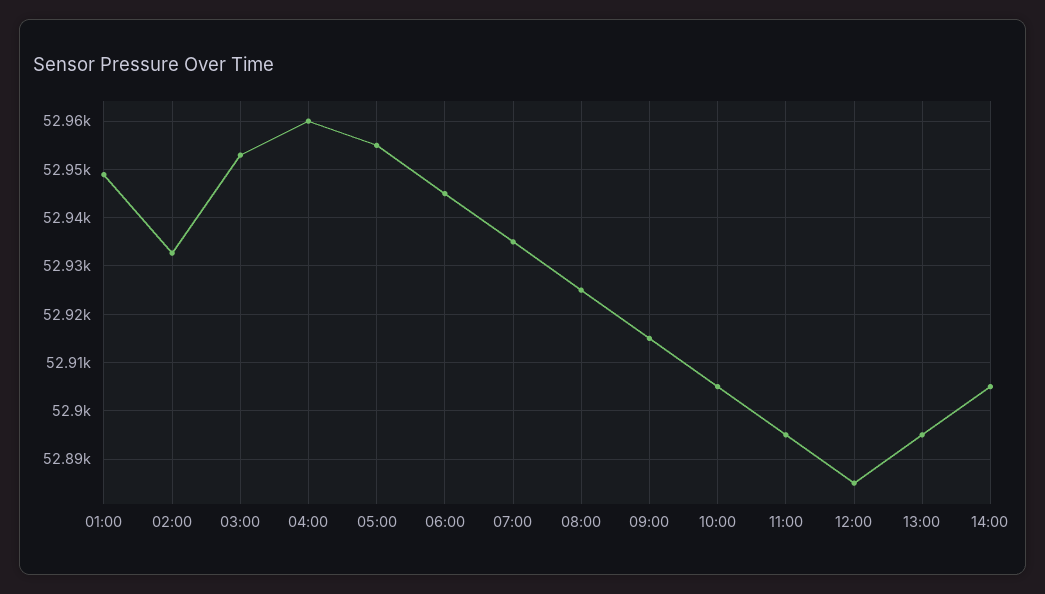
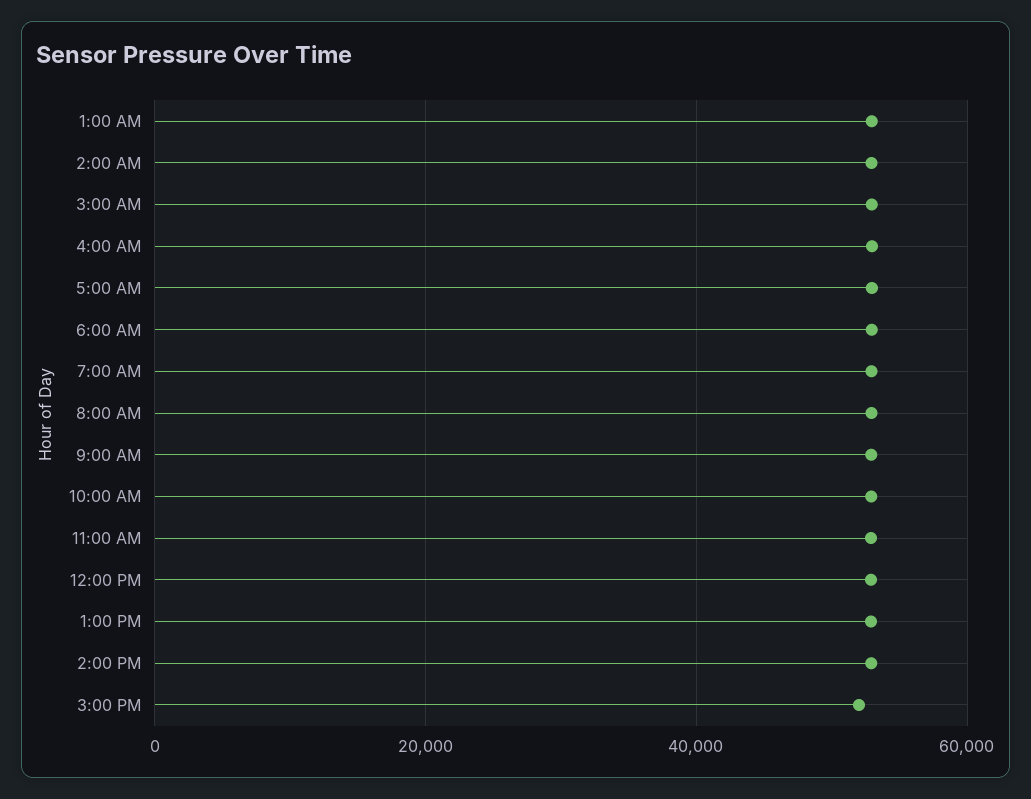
3:00 PM: none -> 52000

